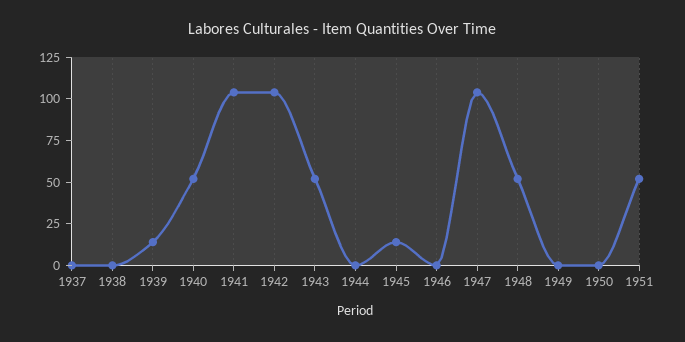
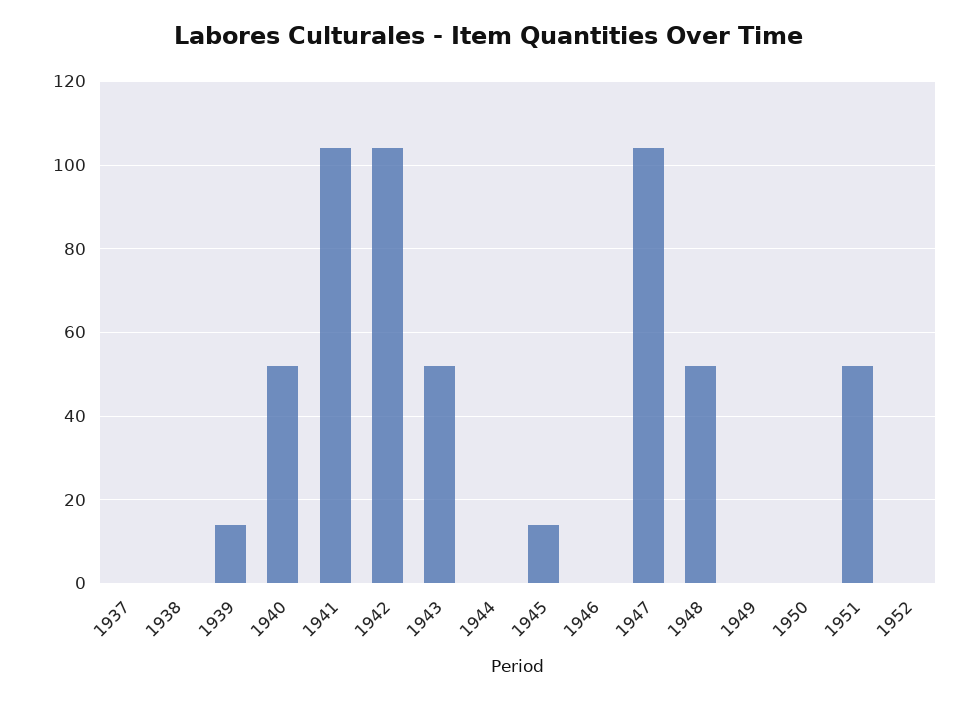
1952: none -> 0

